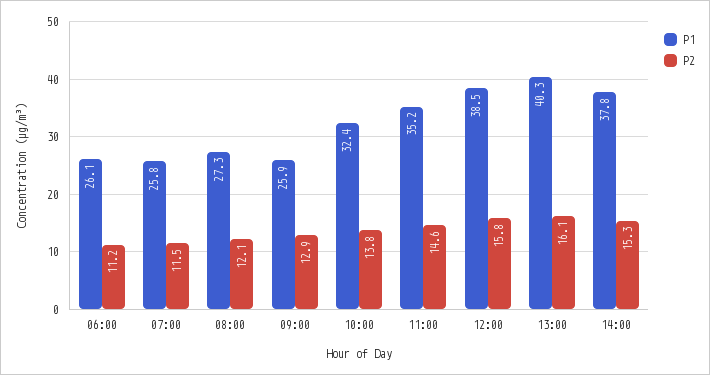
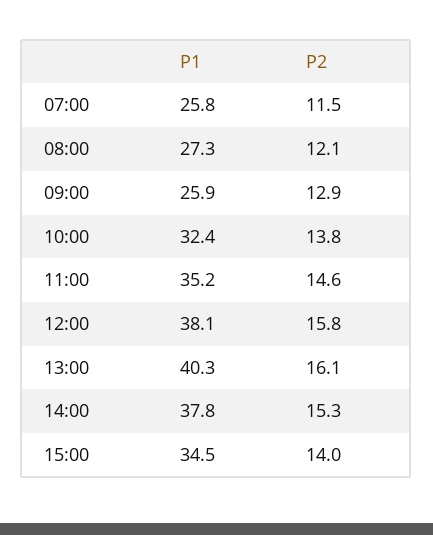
P1, 06:00: 26.1 -> none
P2, 06:00: 11.2 -> none
P1, 12:00: 38.5 -> 38.1
P1, 15:00: none -> 34.5
P2, 15:00: none -> 14

